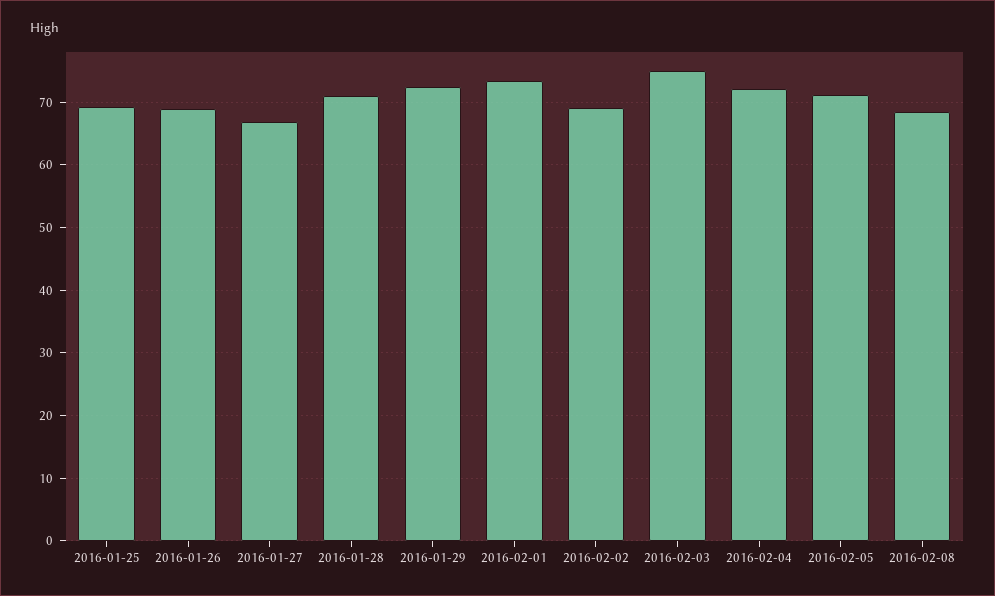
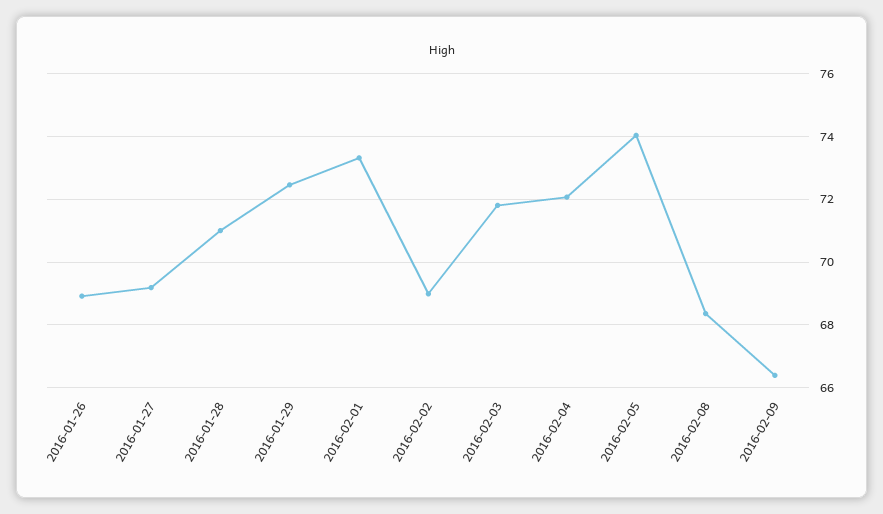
2016-01-25: 69 -> none
2016-01-27: 67 -> 69.2
2016-02-03: 75 -> 71.8
2016-02-05: 71 -> 74
2016-02-09: none -> 66.4

